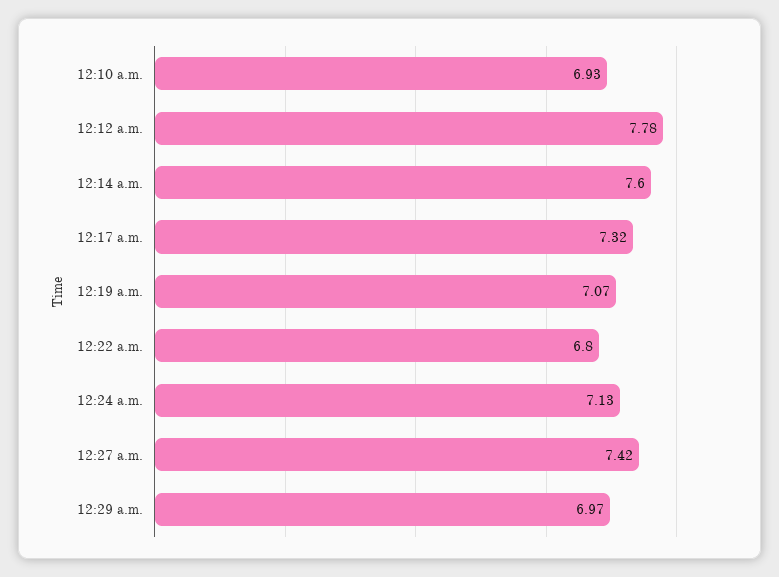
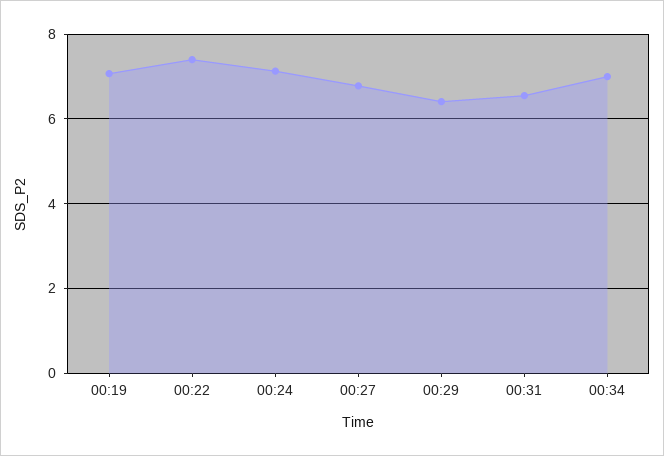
12:10 a.m.: 6.93 -> none
12:12 a.m.: 7.78 -> none
12:14 a.m.: 7.6 -> none
12:17 a.m.: 7.32 -> none
12:22 a.m.: 6.8 -> 7.4
12:27 a.m.: 7.42 -> 6.8
12:29 a.m.: 6.97 -> 6.4
00:31: none -> 6.6
00:34: none -> 7

